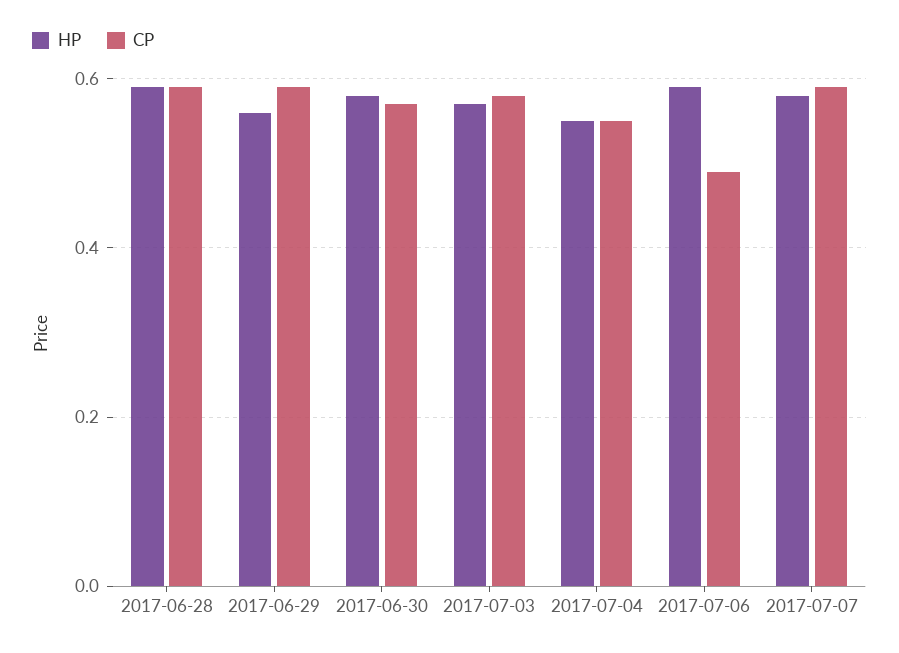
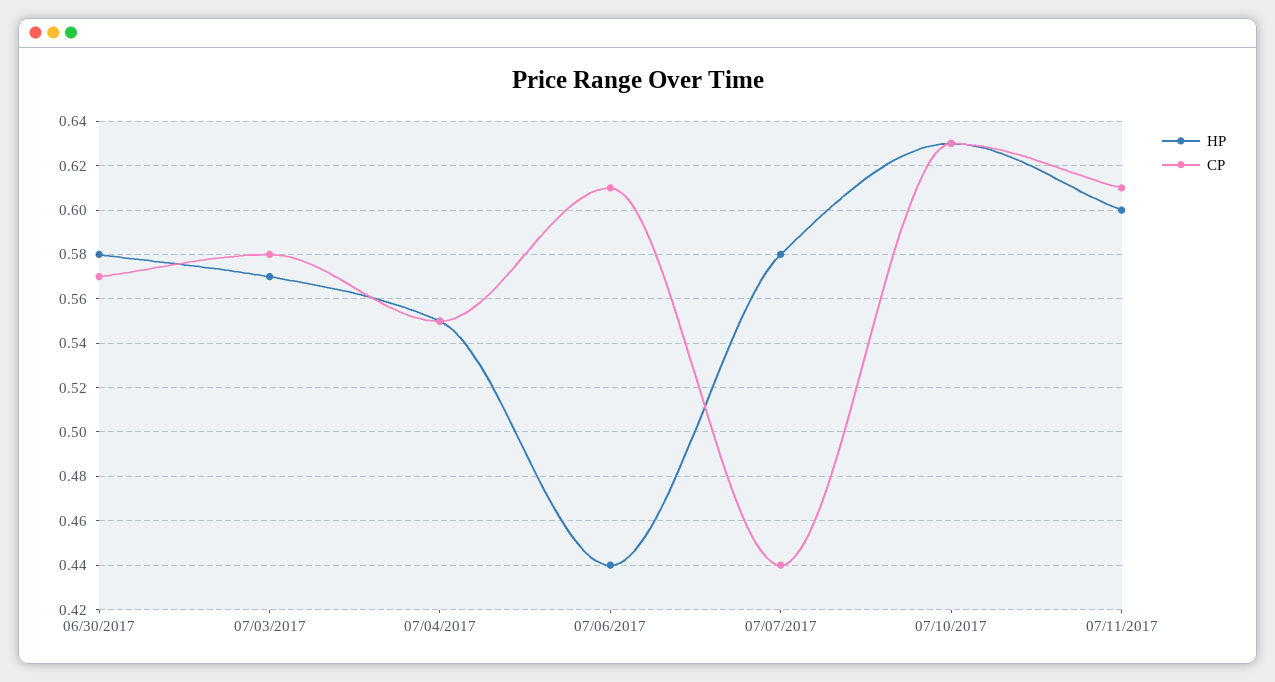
HP, 2017-06-28: 0.6 -> none
CP, 2017-06-28: 0.6 -> none
HP, 2017-06-29: 0.55 -> none
CP, 2017-06-29: 0.6 -> none
HP, 2017-07-06: 0.6 -> 0.44
CP, 2017-07-06: 0.5 -> 0.61
CP, 2017-07-07: 0.6 -> 0.44
HP, 07/10/2017: none -> 0.63
CP, 07/10/2017: none -> 0.63
HP, 07/11/2017: none -> 0.6
CP, 07/11/2017: none -> 0.61

